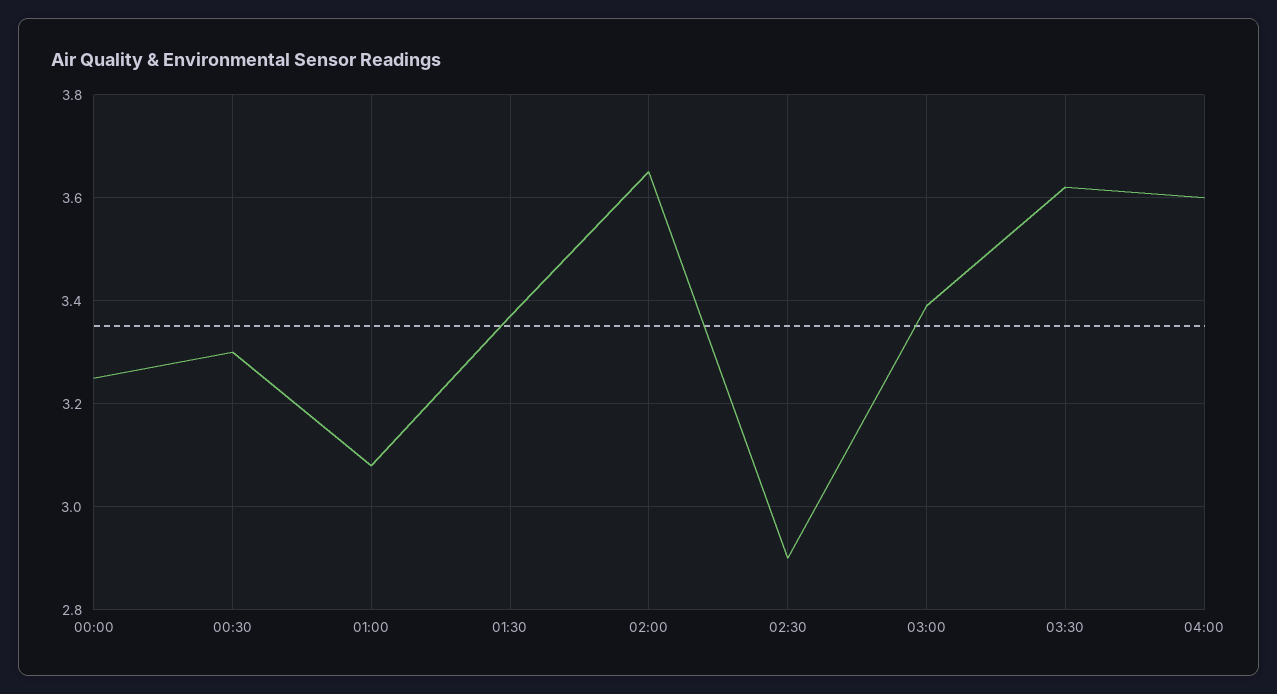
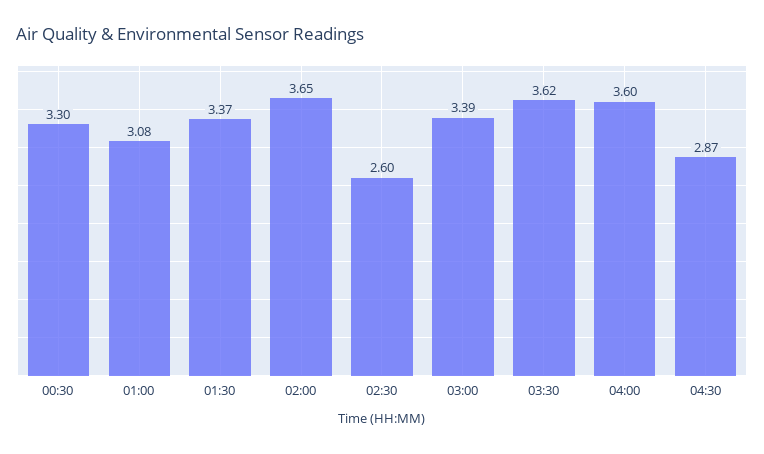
00:00: 3.25 -> none
02:30: 2.9 -> 2.6
04:30: none -> 2.87

